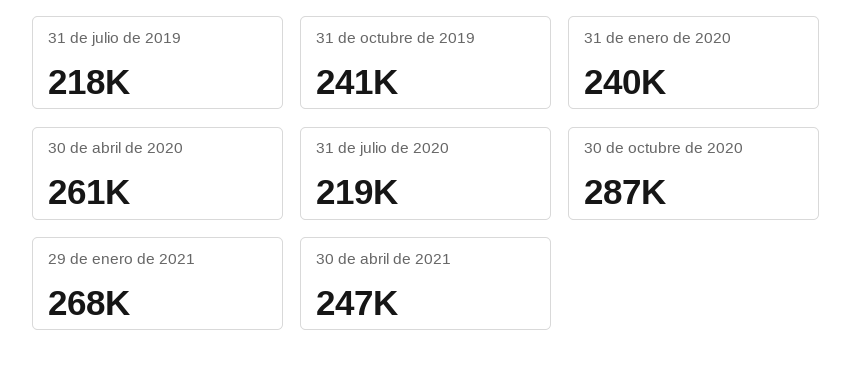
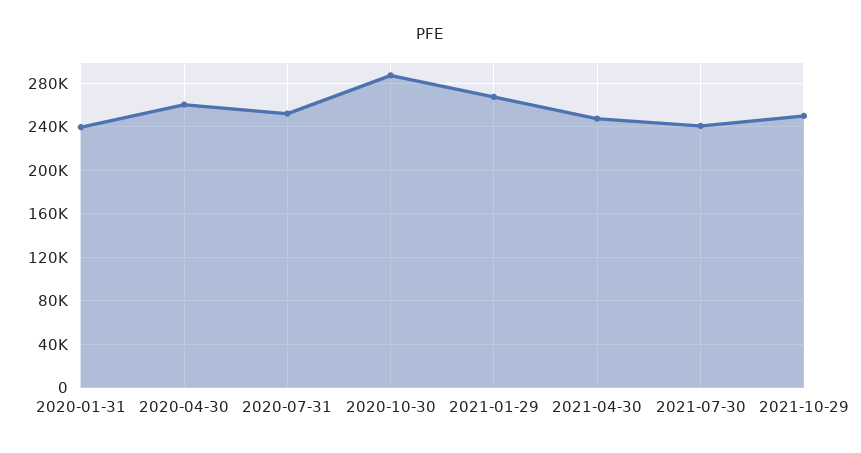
31 de julio de 2019: 218000 -> none
31 de octubre de 2019: 241000 -> none
31 de julio de 2020: 219000 -> 250000
2021-07-30: none -> 240000
2021-10-29: none -> 250000

